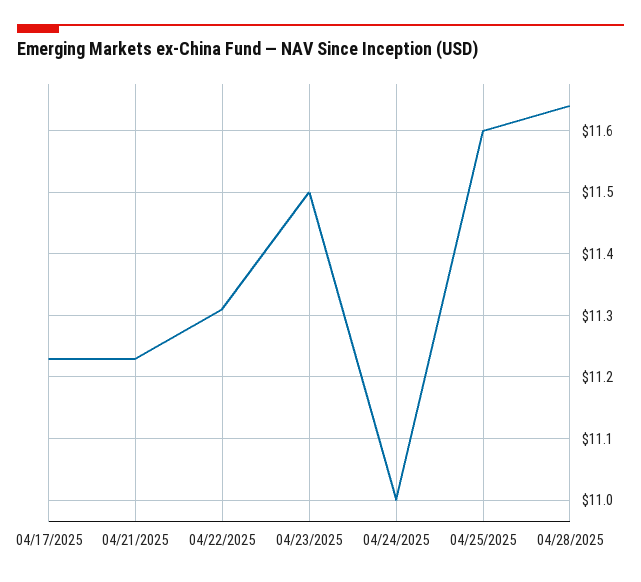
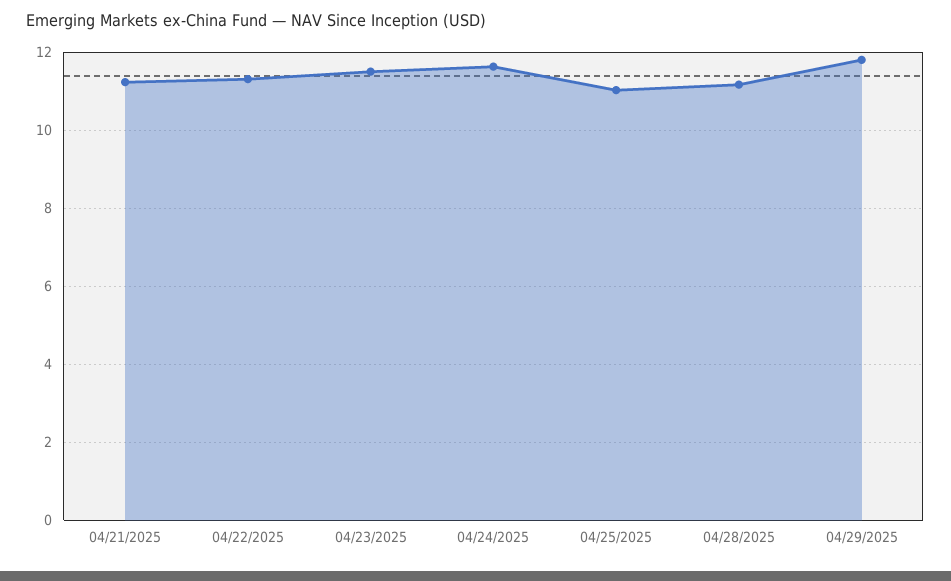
04/17/2025: 11.23 -> none
04/24/2025: 11 -> 11.6
04/25/2025: 11.6 -> 11
04/28/2025: 11.64 -> 11.2
04/29/2025: none -> 11.8

